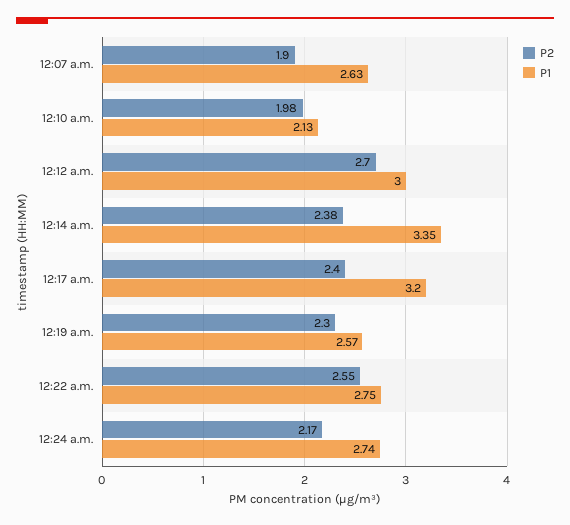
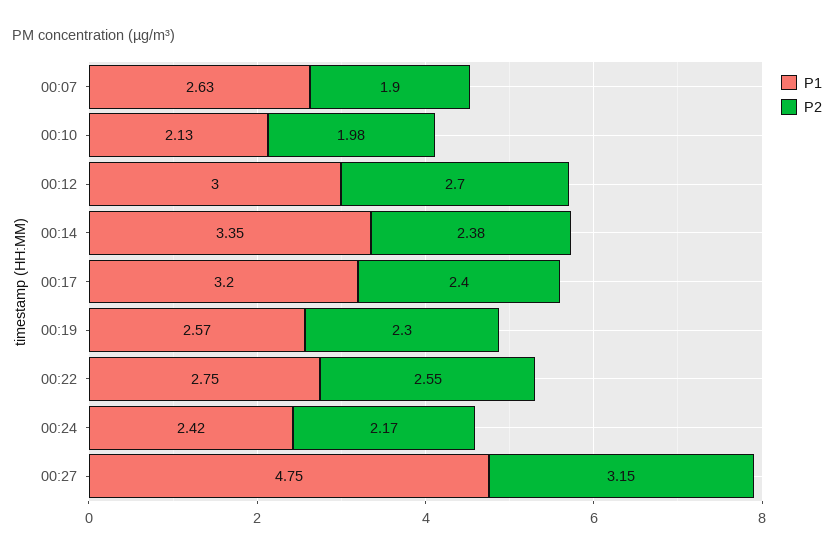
P1, 12:24 a.m.: 2.74 -> 2.42
P1, 00:27: none -> 4.75
P2, 00:27: none -> 3.15

